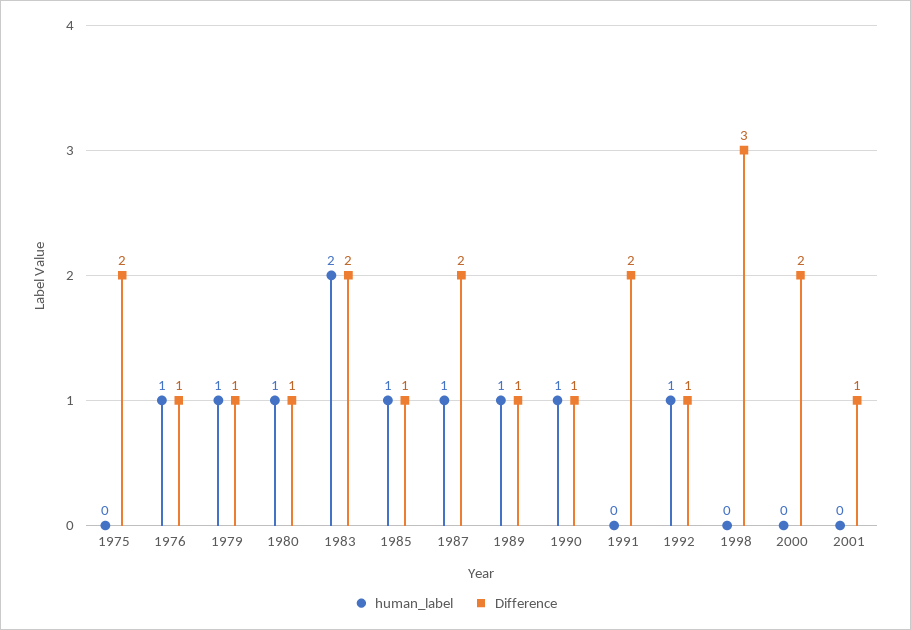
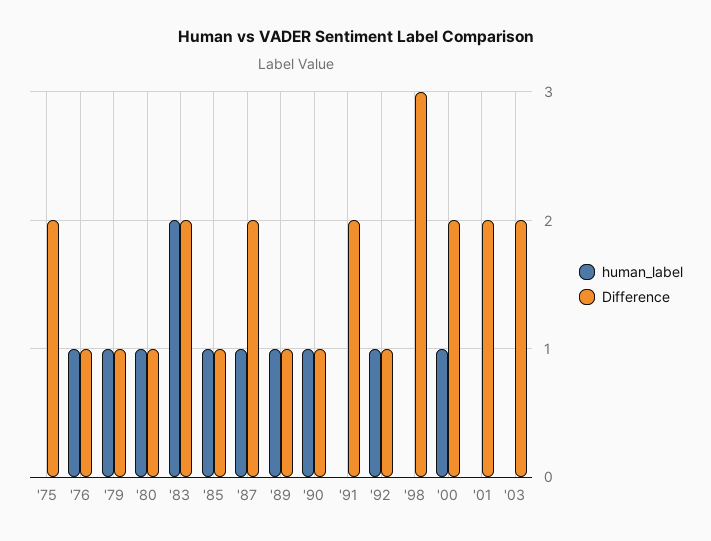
human_label, 2000: 0 -> 1
Difference, 2001: 1 -> 2
human_label, '03: none -> 0
Difference, '03: none -> 2

